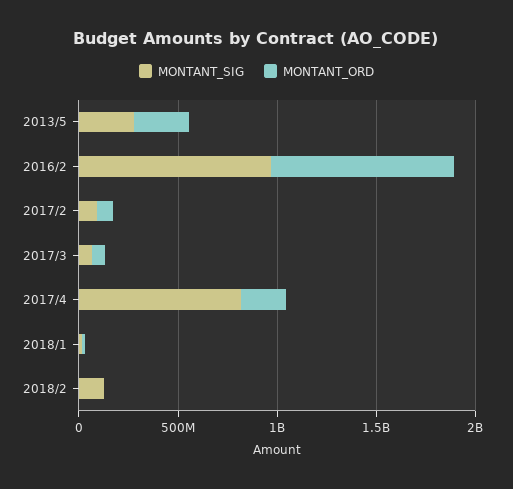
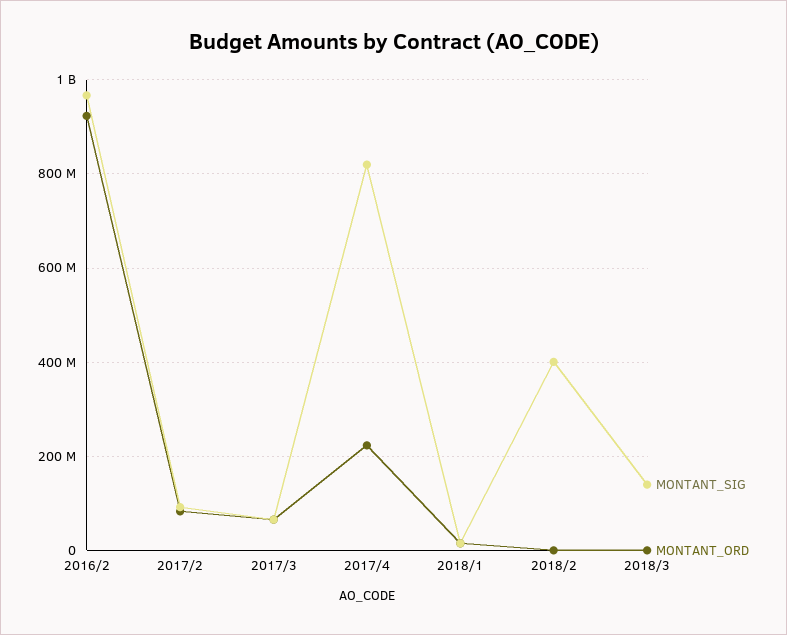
MONTANT_SIG, 2013/5: 300000000 -> none
MONTANT_ORD, 2013/5: 300000000 -> none
MONTANT_SIG, 2018/2: 100000000 -> 400000000
MONTANT_SIG, 2018/3: none -> 140000000
MONTANT_ORD, 2018/3: none -> 0

